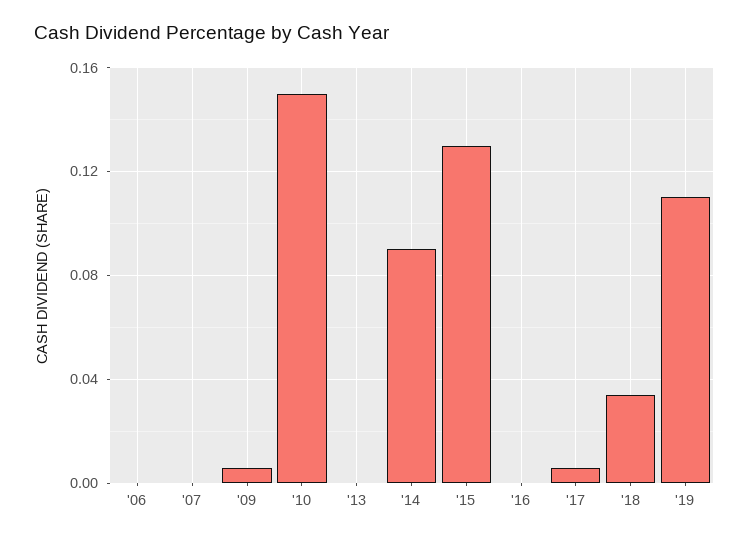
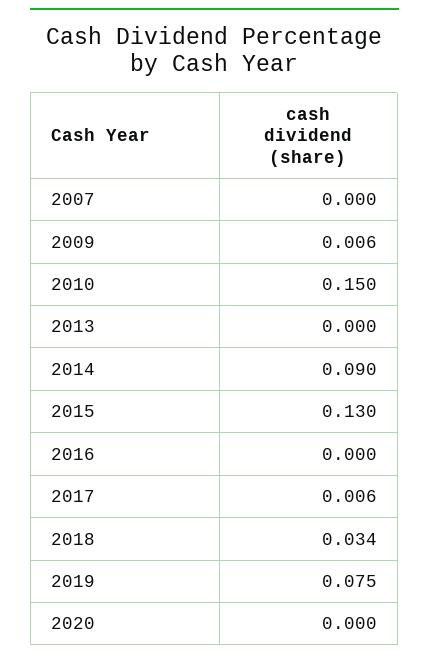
'06: 0 -> none
'19: 0.11 -> 0.075
2020: none -> 0

